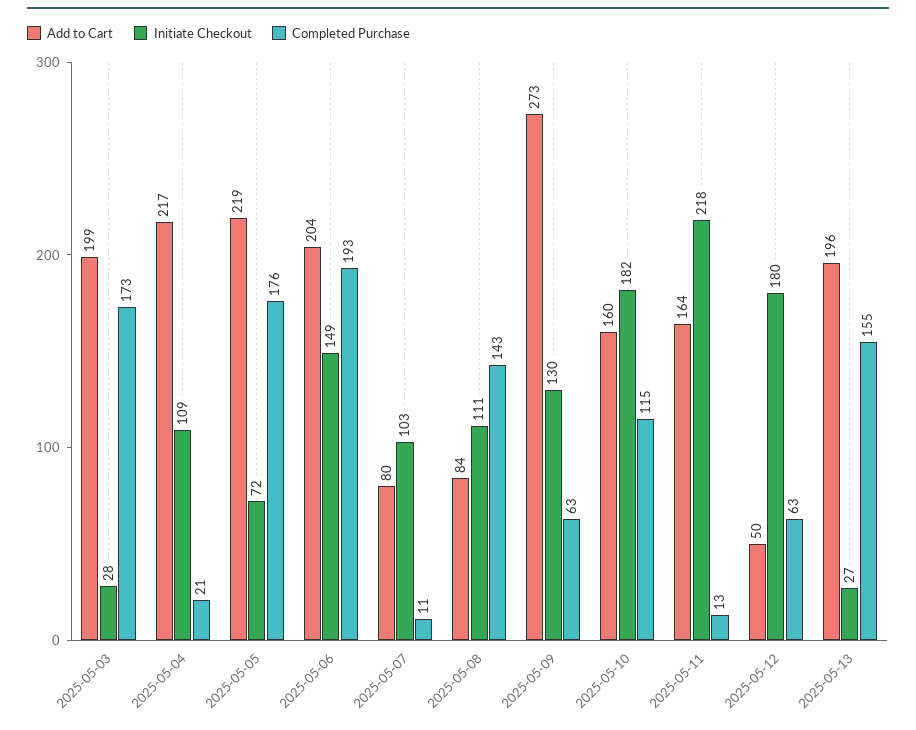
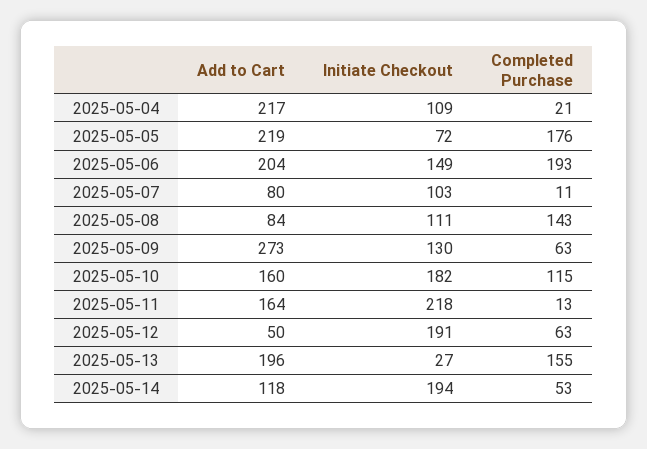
Add to Cart, 2025-05-03: 199 -> none
Initiate Checkout, 2025-05-03: 28 -> none
Completed Purchase, 2025-05-03: 173 -> none
Initiate Checkout, 2025-05-12: 180 -> 191
Add to Cart, 2025-05-14: none -> 118
Initiate Checkout, 2025-05-14: none -> 194
Completed Purchase, 2025-05-14: none -> 53

